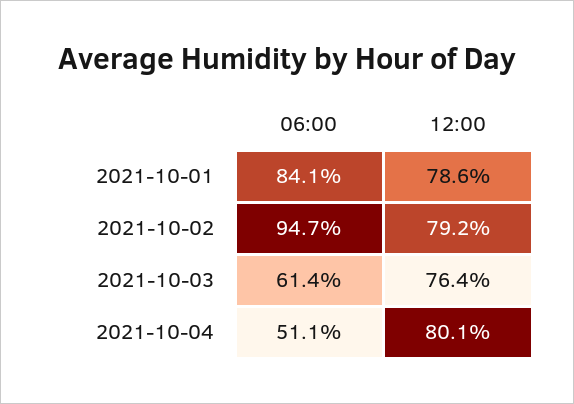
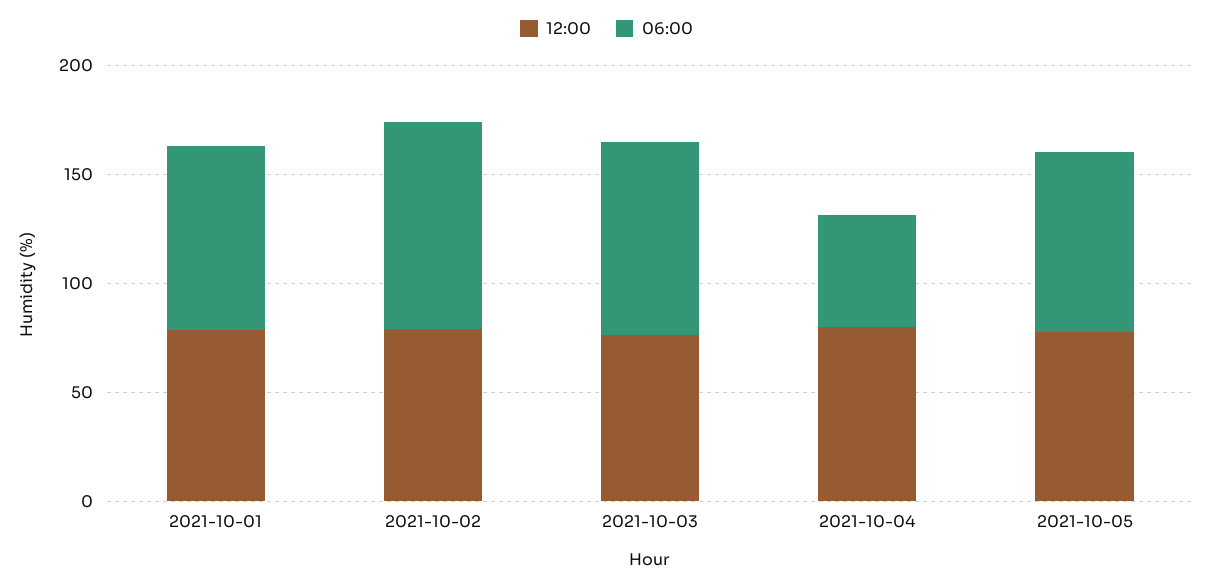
06:00, 2021-10-03: 61.4 -> 90
12:00, 2021-10-05: none -> 80
06:00, 2021-10-05: none -> 80

